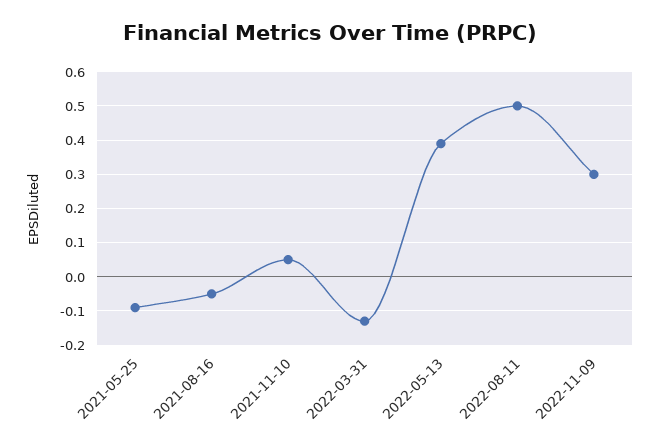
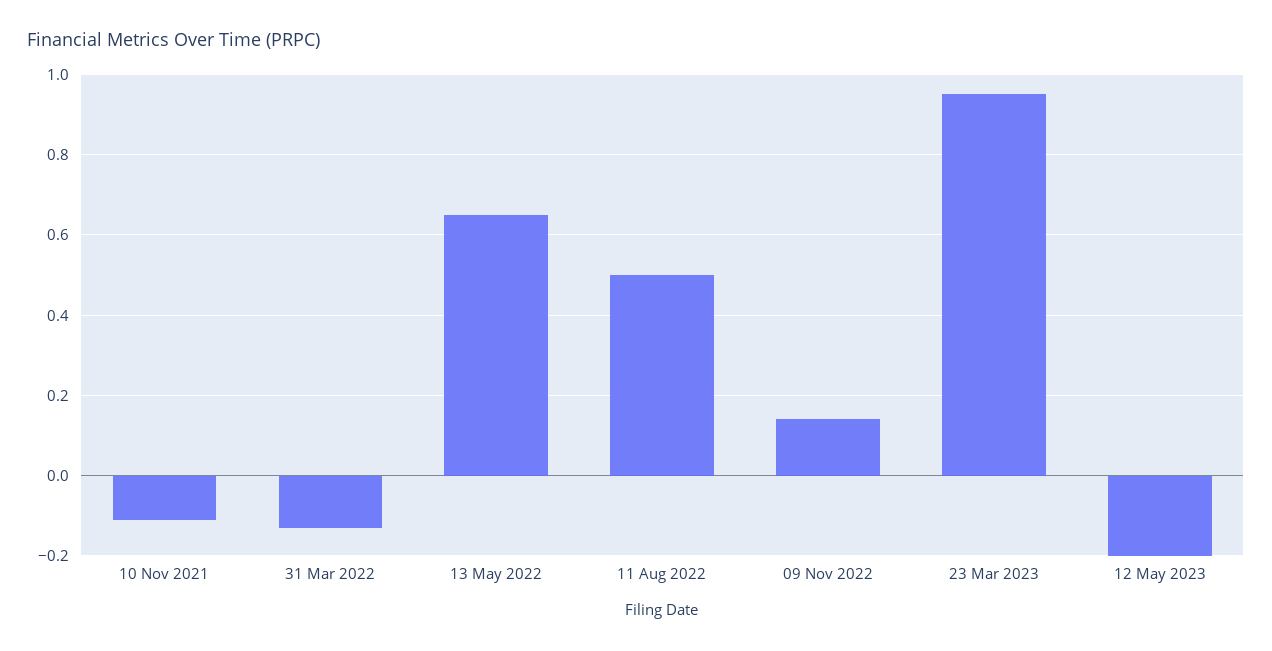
2021-05-25: -0.1 -> none
2021-08-16: -0.05 -> none
2021-11-10: 0.05 -> -0.1
2022-05-13: 0.4 -> 0.65
2022-11-09: 0.3 -> 0.15
23 Mar 2023: none -> 0.95
12 May 2023: none -> -0.2

